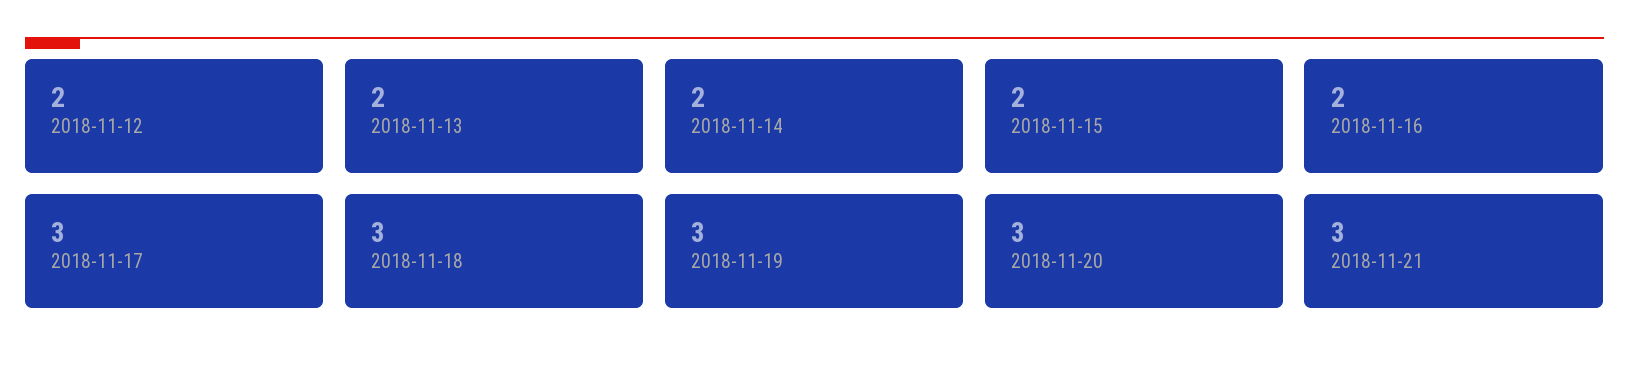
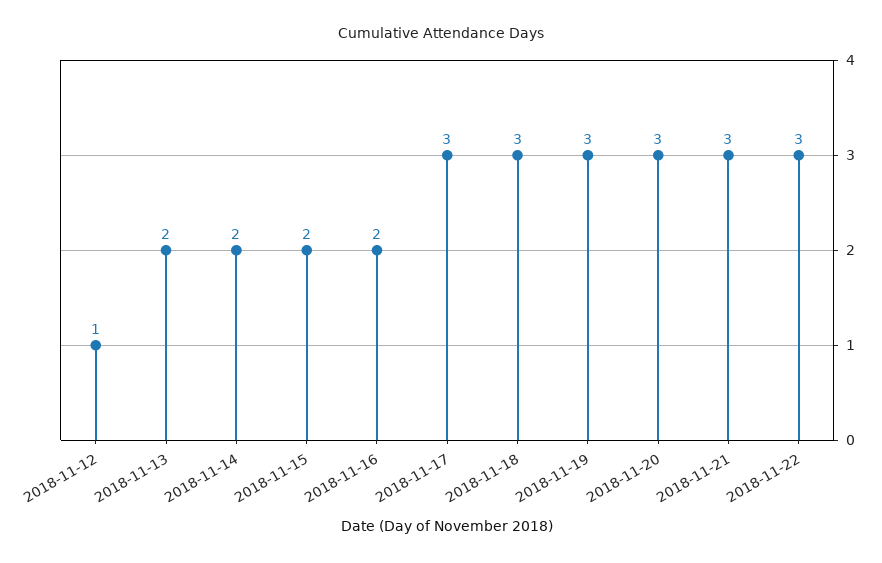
2018-11-12: 2 -> 1
2018-11-22: none -> 3

